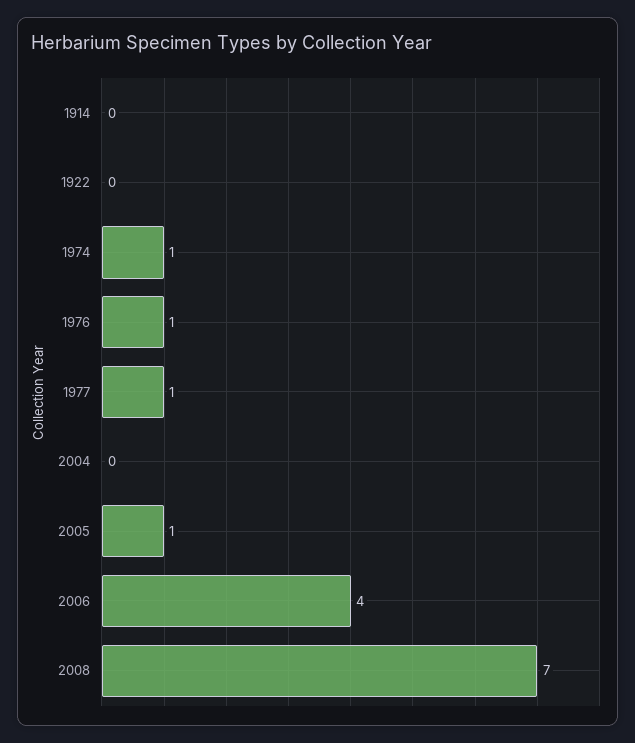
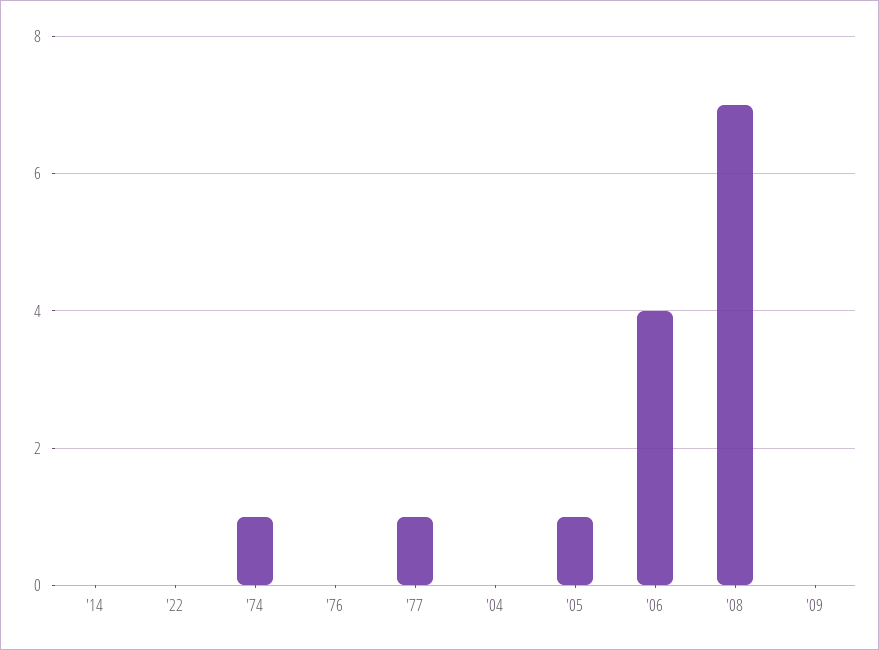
1976: 1 -> 0
'09: none -> 0

